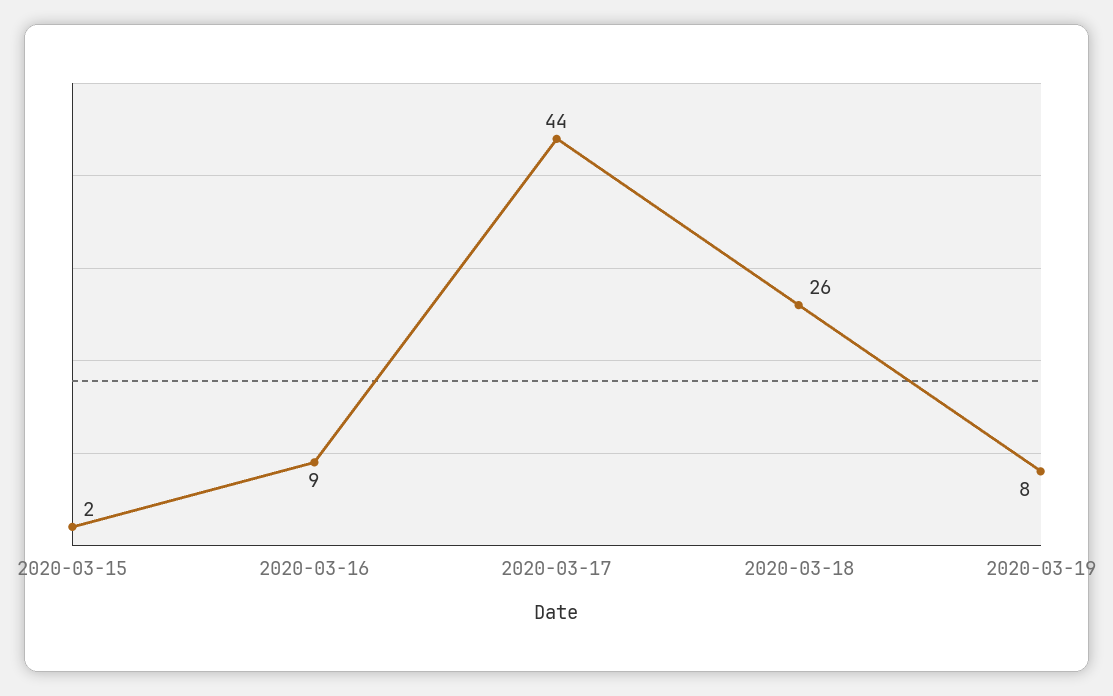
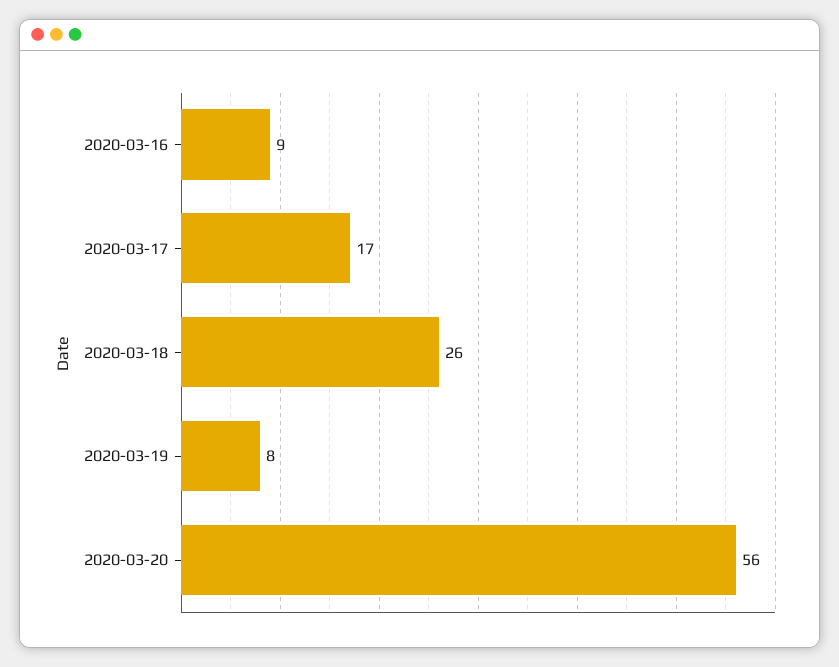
2020-03-15: 2 -> none
2020-03-17: 44 -> 17
2020-03-20: none -> 56

